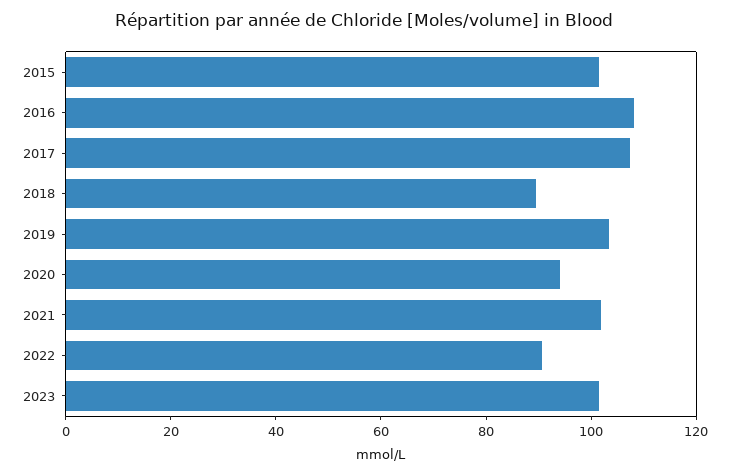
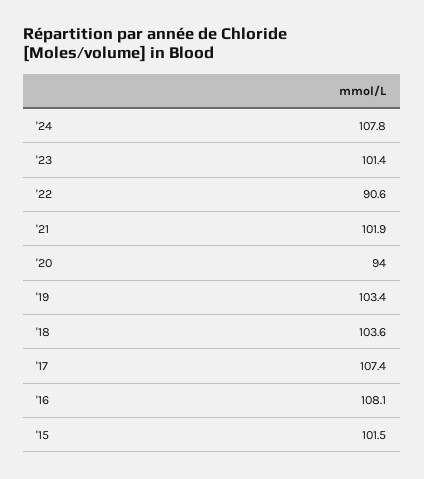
2018: 90 -> 103.6
'24: none -> 107.8

